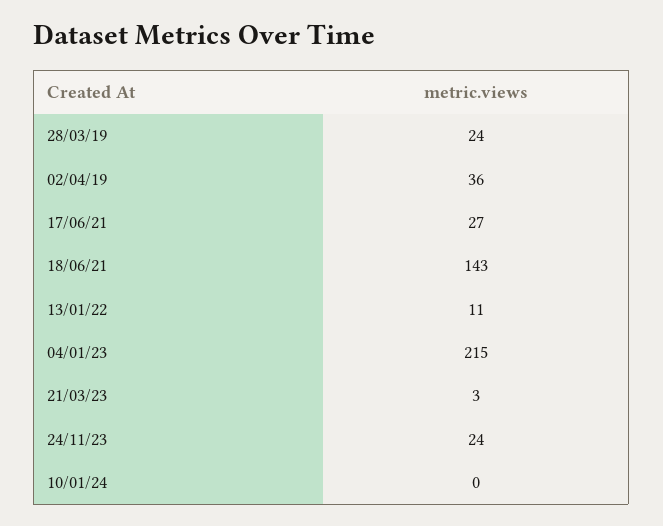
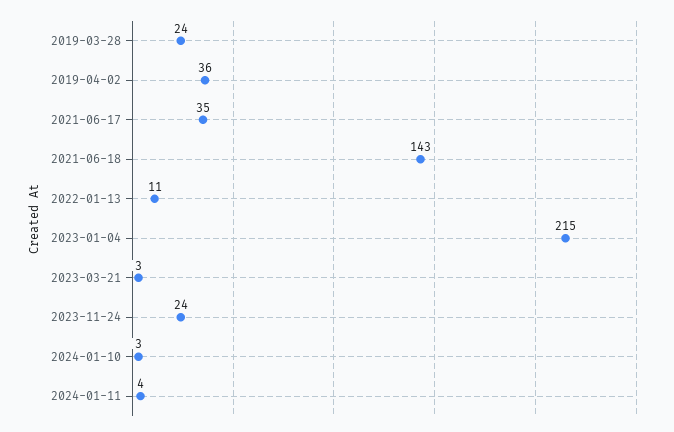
17/06/21: 27 -> 35
10/01/24: 0 -> 3
2024-01-11: none -> 4

